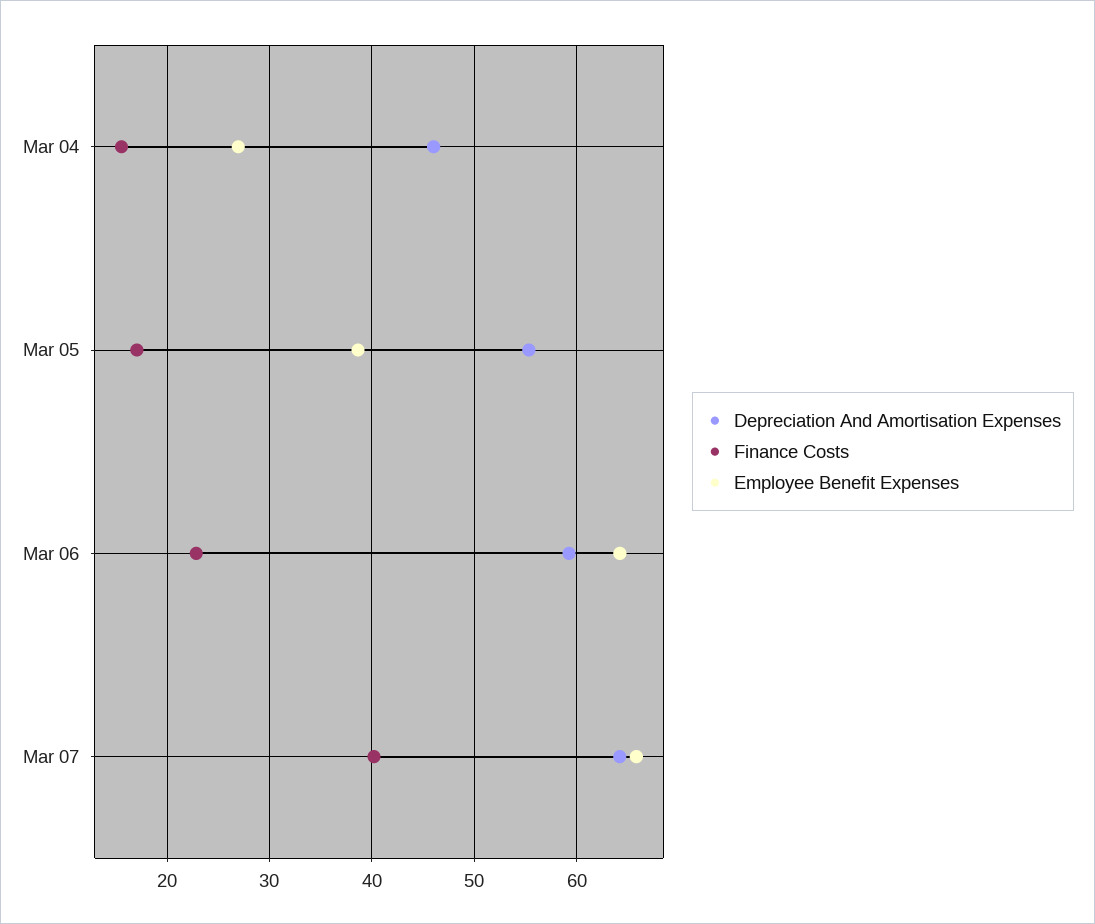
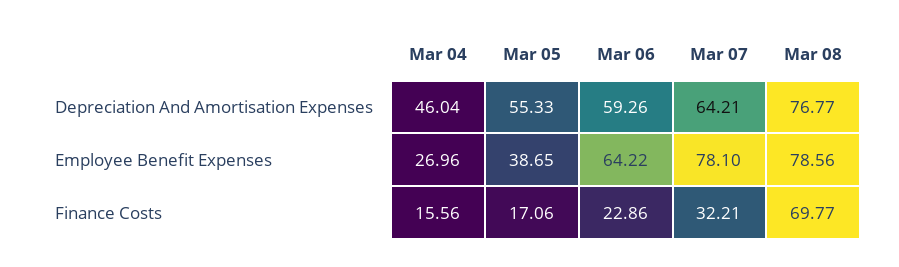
Finance Costs, Mar 07: 40 -> 32.21
Employee Benefit Expenses, Mar 07: 66 -> 78.1
Depreciation And Amortisation Expenses, Mar 08: none -> 76.77
Employee Benefit Expenses, Mar 08: none -> 78.56
Finance Costs, Mar 08: none -> 69.77

